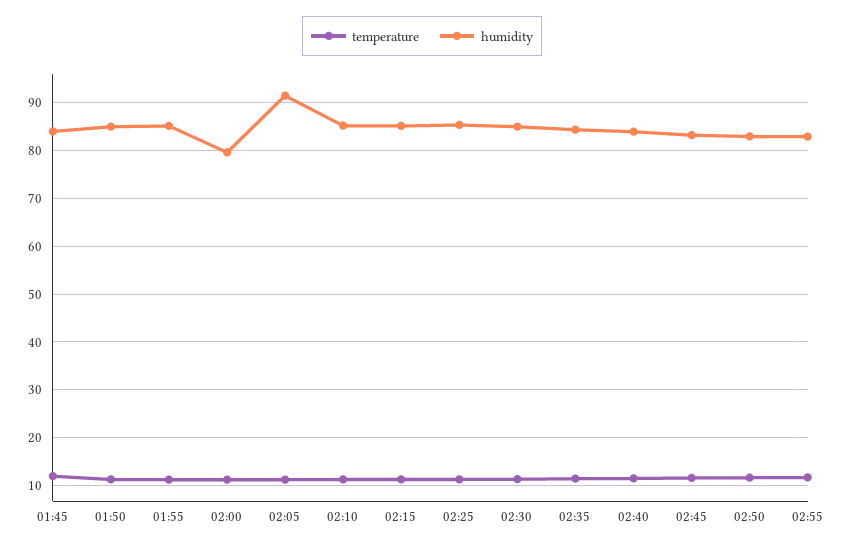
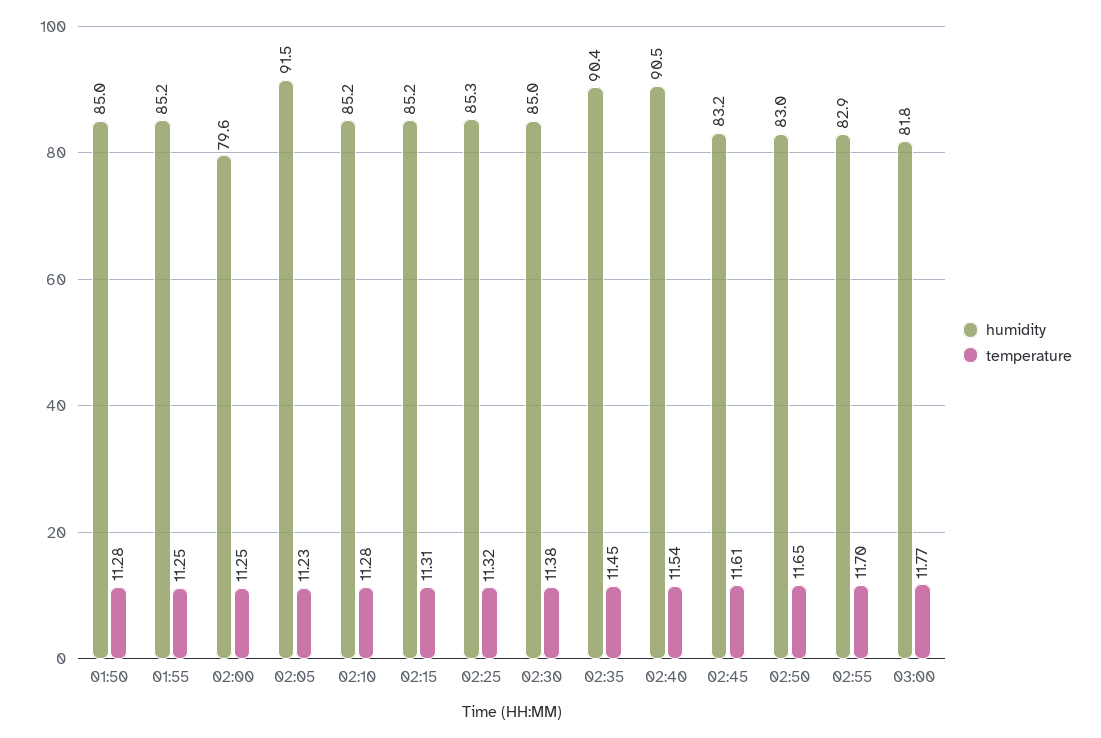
temperature, 01:45: 12 -> none
humidity, 01:45: 84 -> none
humidity, 02:35: 84 -> 90.4
humidity, 02:40: 84 -> 90.5
humidity, 03:00: none -> 81.8
temperature, 03:00: none -> 11.77

